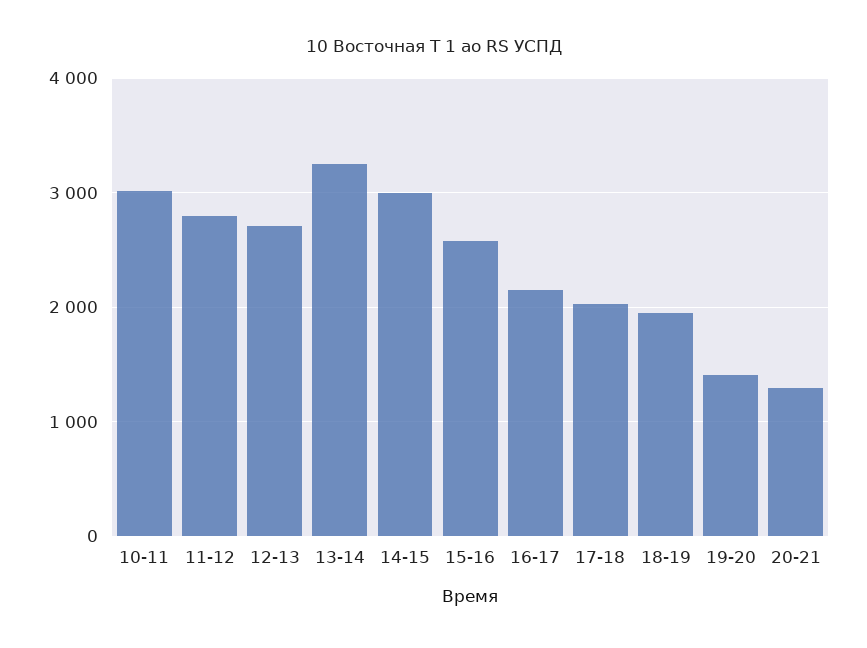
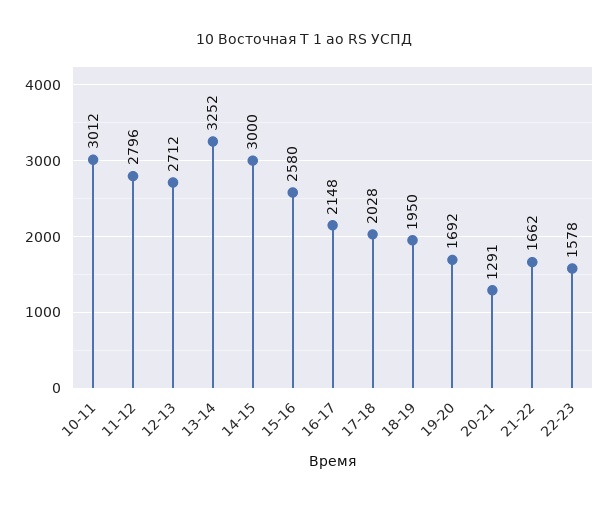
19-20: 1400 -> 1692
21-22: none -> 1662
22-23: none -> 1578

